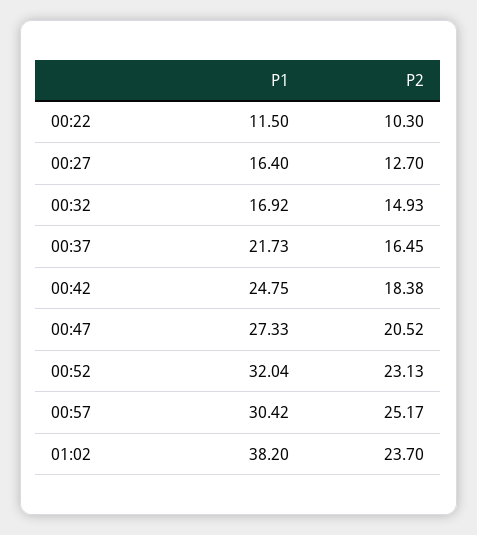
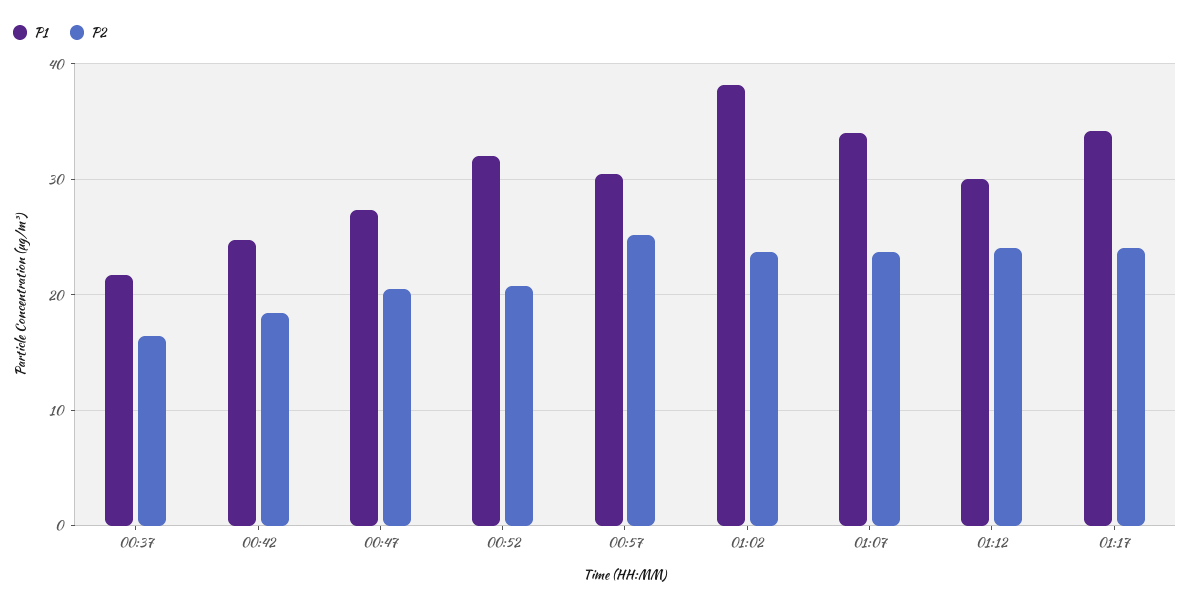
P1, 00:22: 11.5 -> none
P2, 00:22: 10.3 -> none
P1, 00:27: 16.4 -> none
P2, 00:27: 12.7 -> none
P1, 00:32: 16.92 -> none
P2, 00:32: 14.93 -> none
P2, 00:52: 23.13 -> 21
P1, 01:07: none -> 34
P2, 01:07: none -> 24
P1, 01:12: none -> 30
P2, 01:12: none -> 24
P1, 01:17: none -> 34
P2, 01:17: none -> 24

